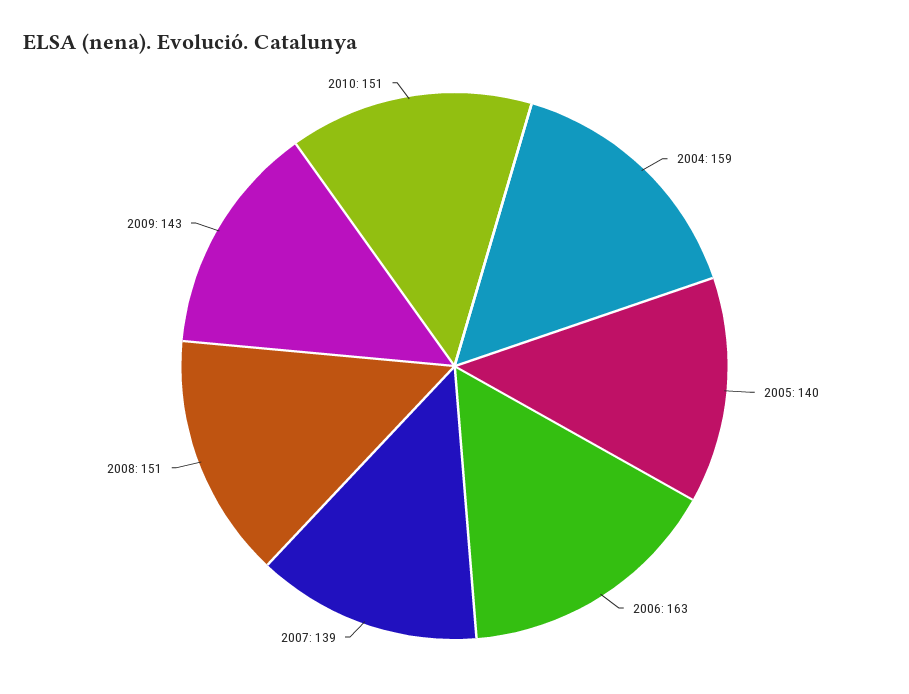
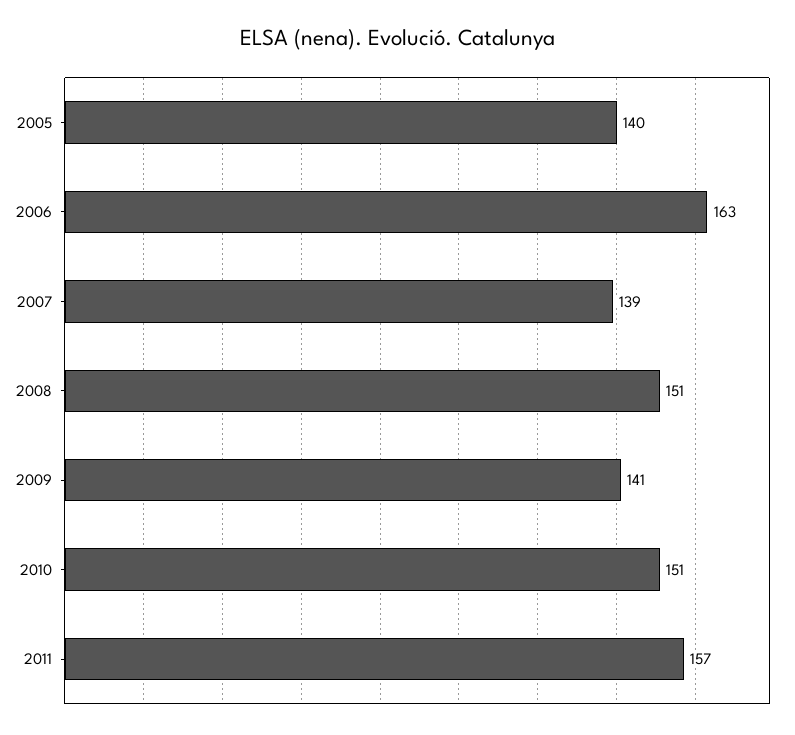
2004: 159 -> none
2009: 143 -> 141
2011: none -> 157

